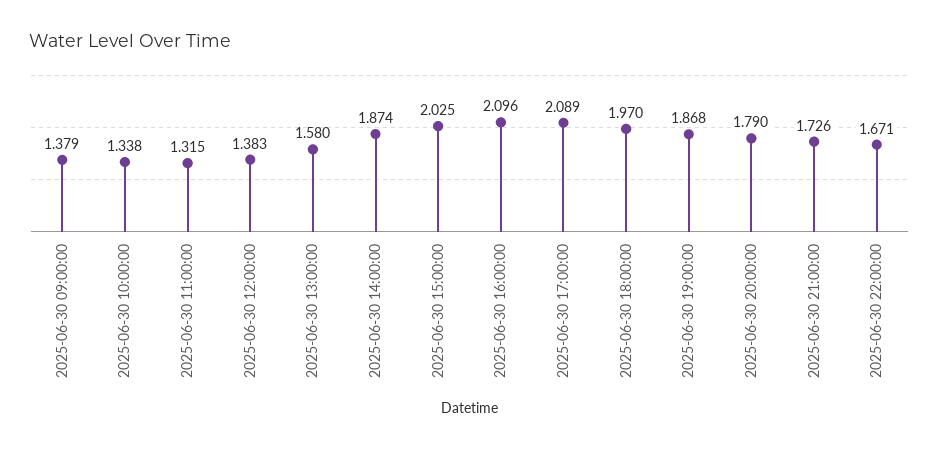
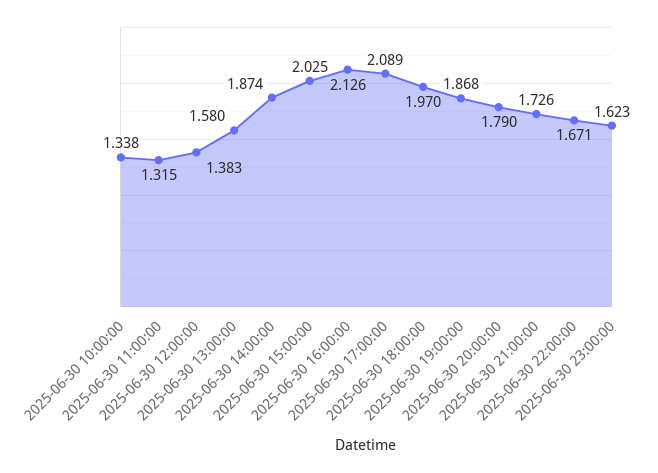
2025-06-30 09:00:00: 1.379 -> none
2025-06-30 16:00:00: 2.096 -> 2.126
2025-06-30 23:00:00: none -> 1.623

